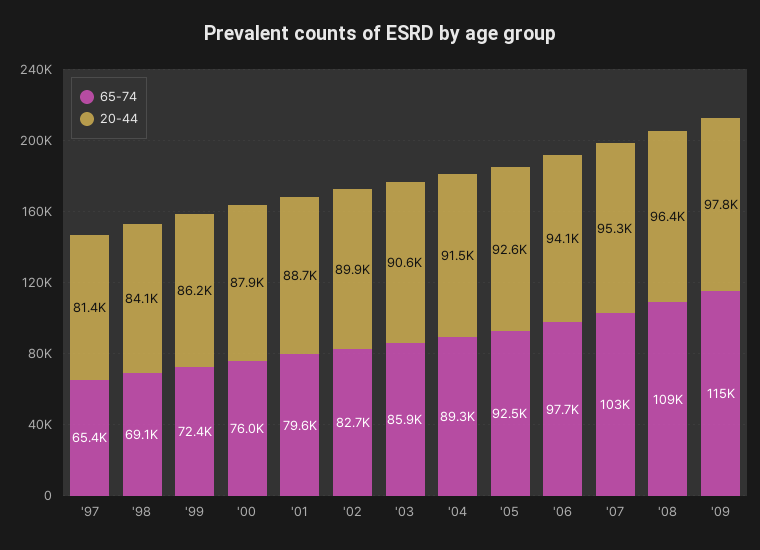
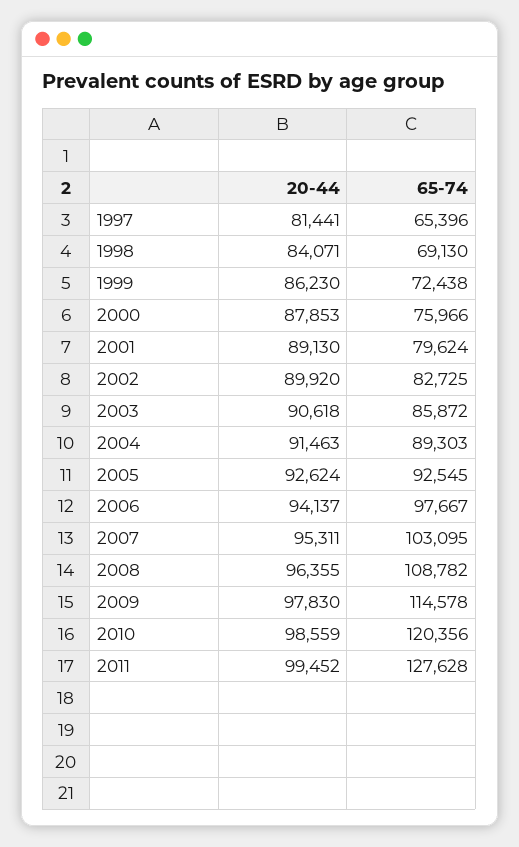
20-44, '01: 88700 -> 89130
20-44, 2010: none -> 98559
65-74, 2010: none -> 120356
20-44, 2011: none -> 99452
65-74, 2011: none -> 127628

